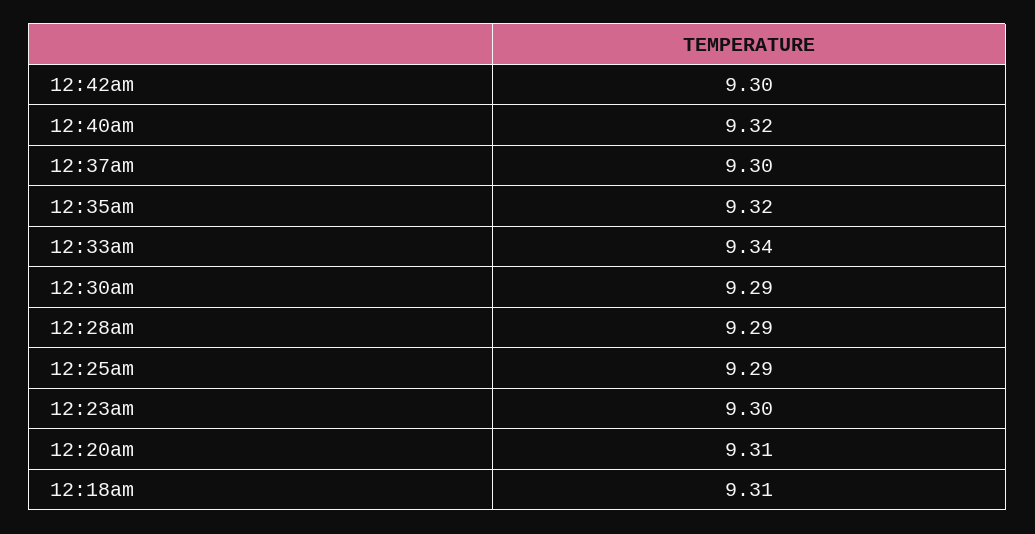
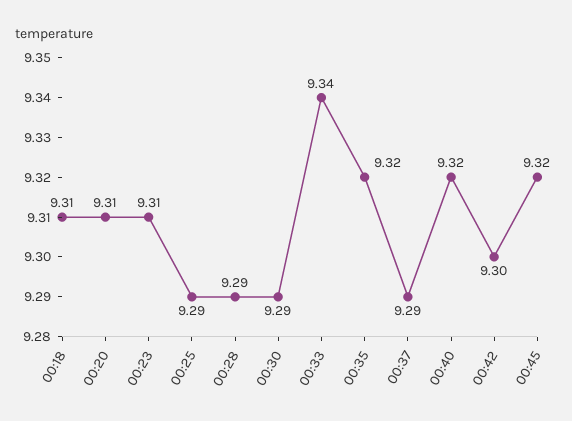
12:37am: 9.3 -> 9.29
12:23am: 9.3 -> 9.31
00:45: none -> 9.32

